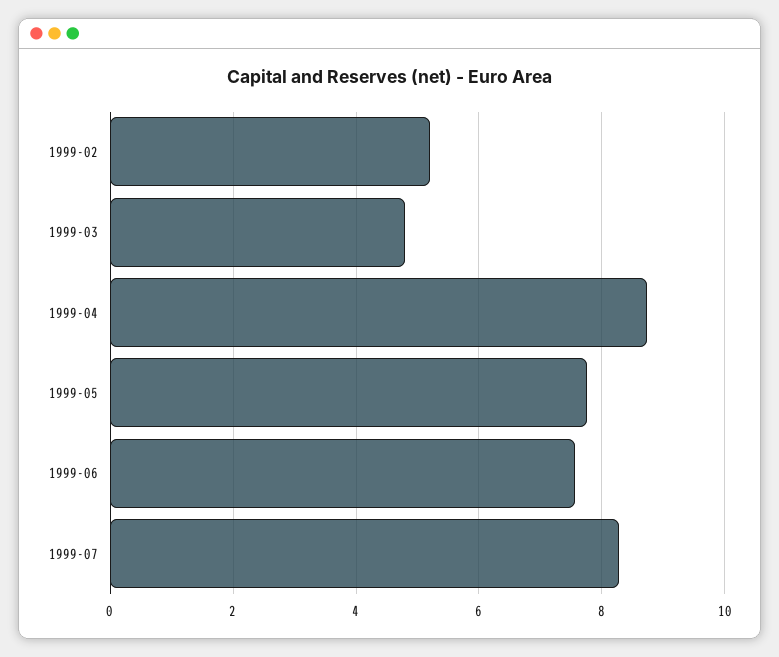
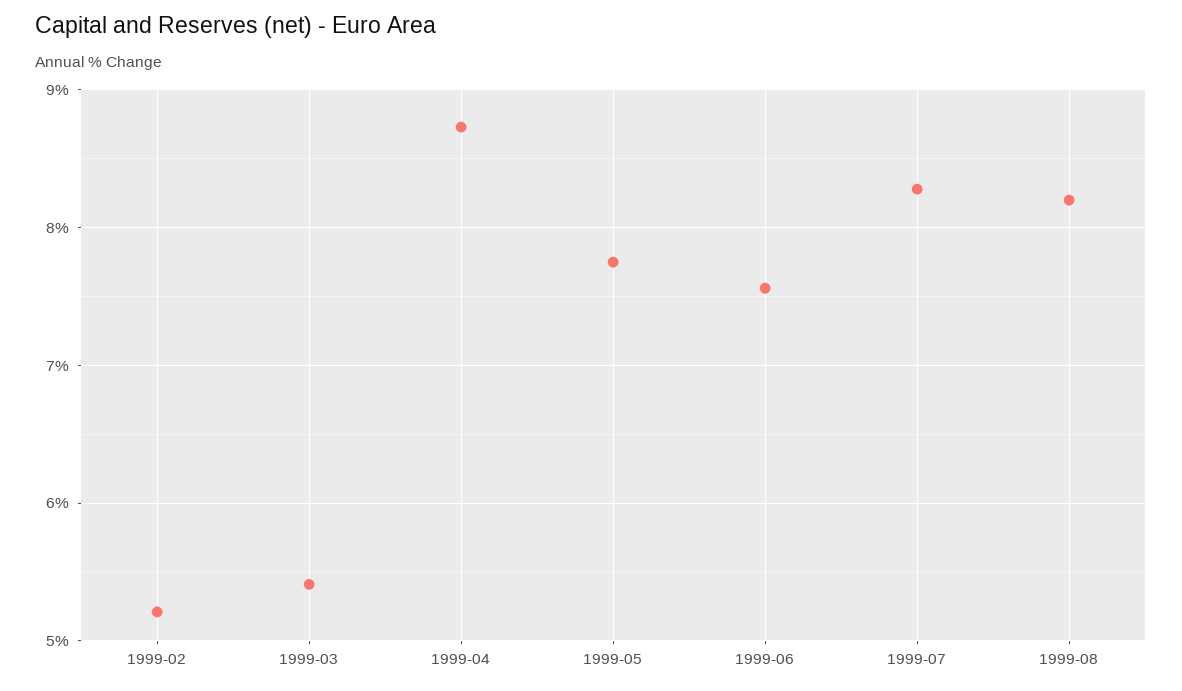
1999-03: 4.8 -> 5.4
1999-08: none -> 8.2

